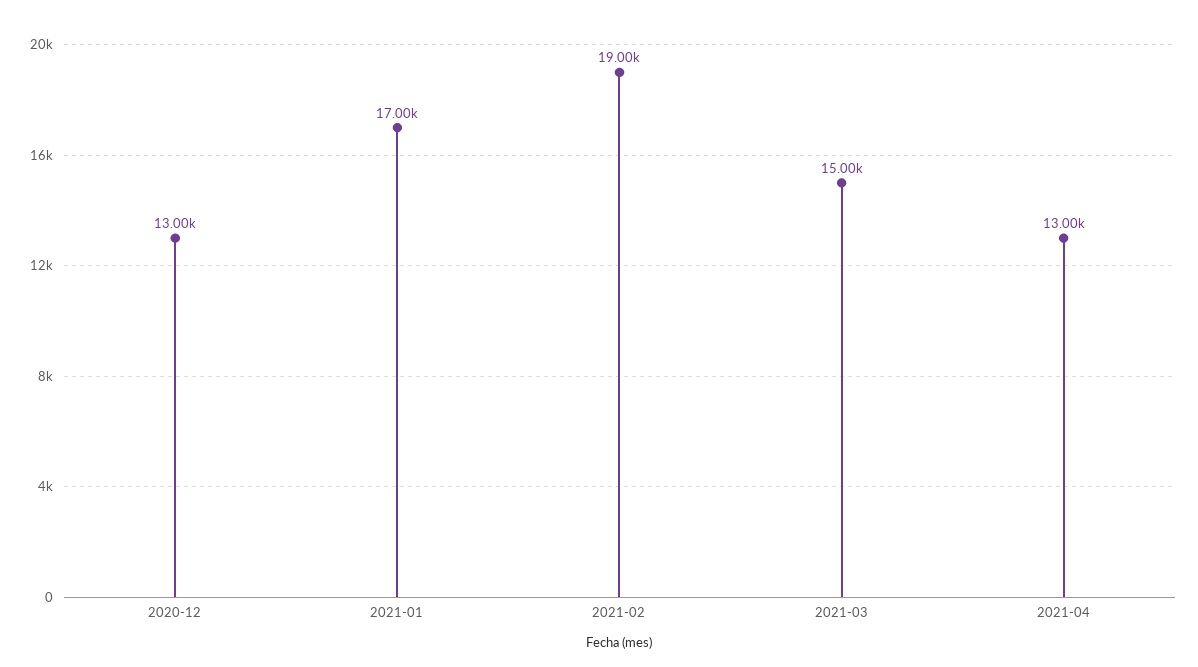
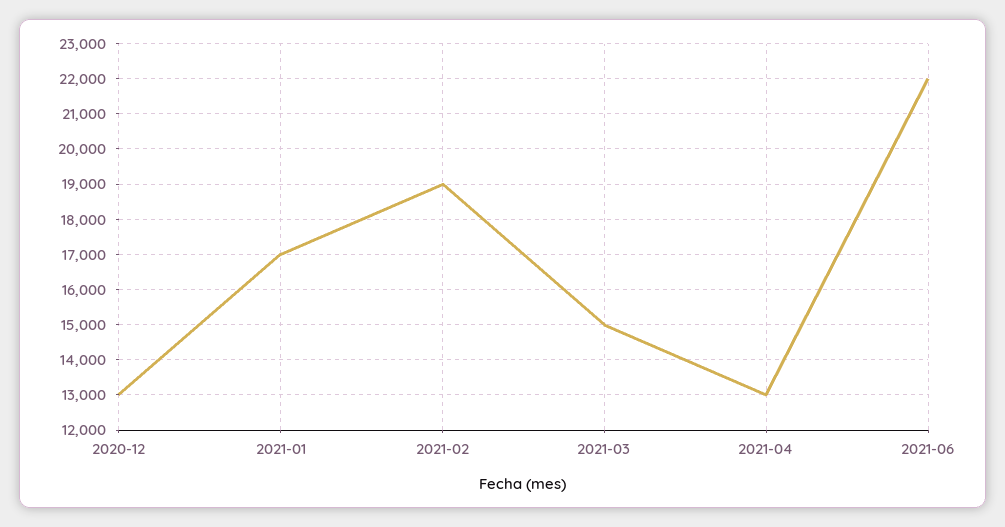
2021-06: none -> 22000

